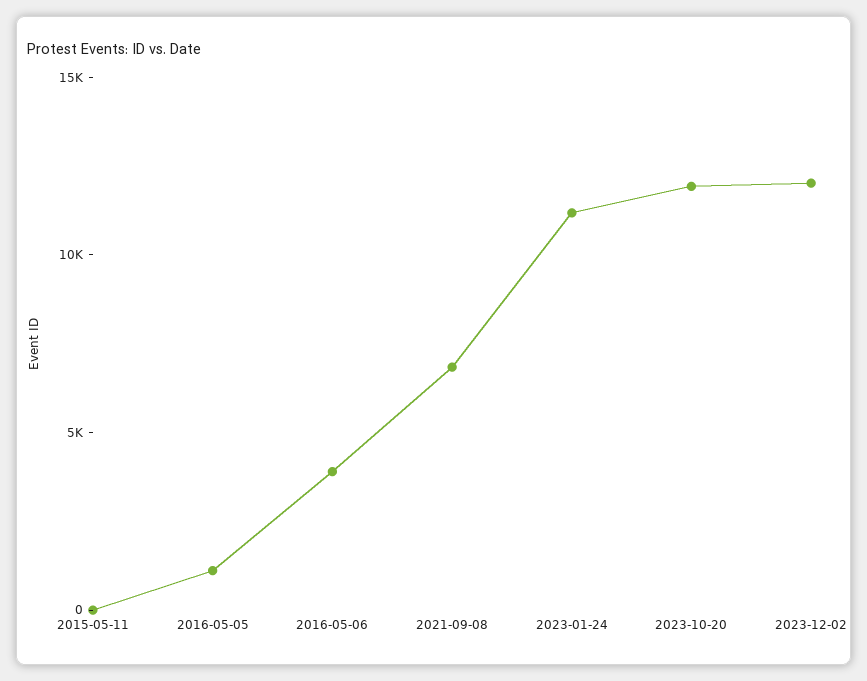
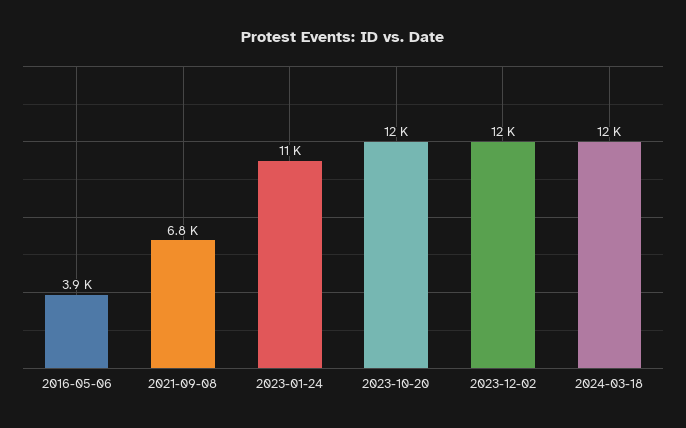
2015-05-11: 0 -> none
2016-05-05: 1000 -> none
2024-03-18: none -> 12000

